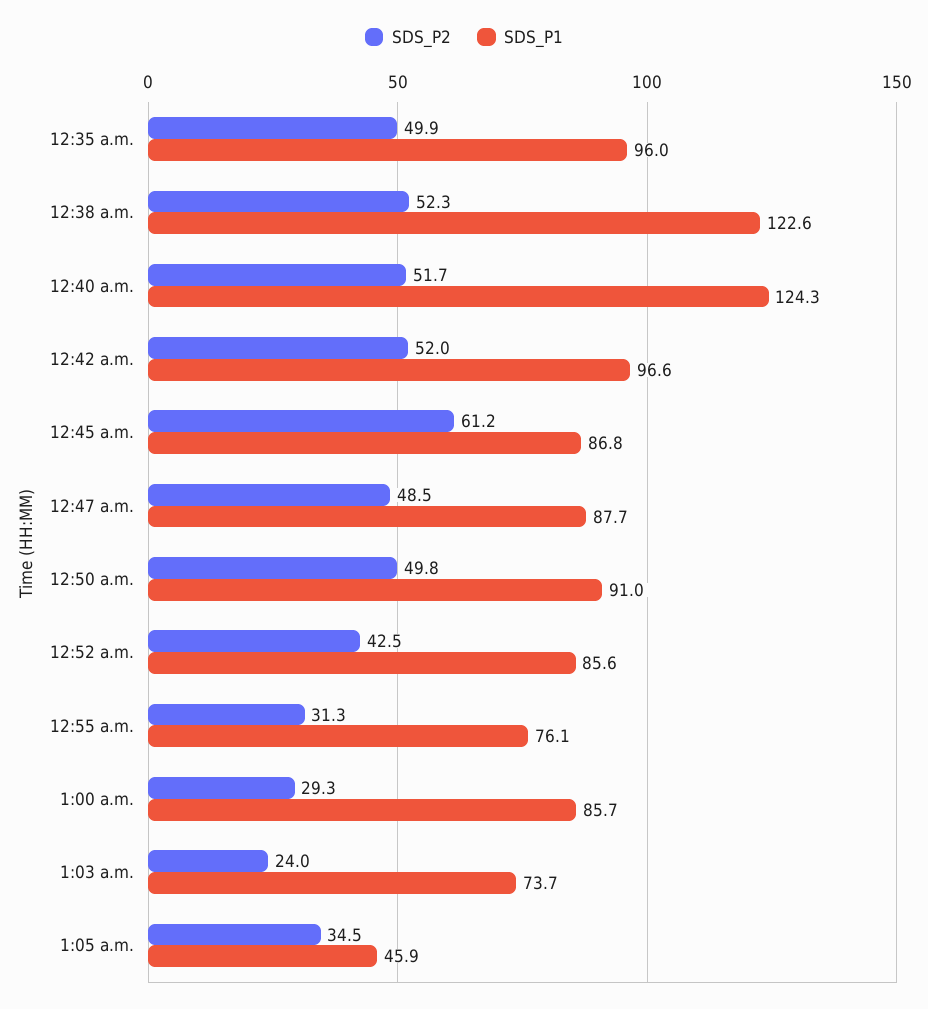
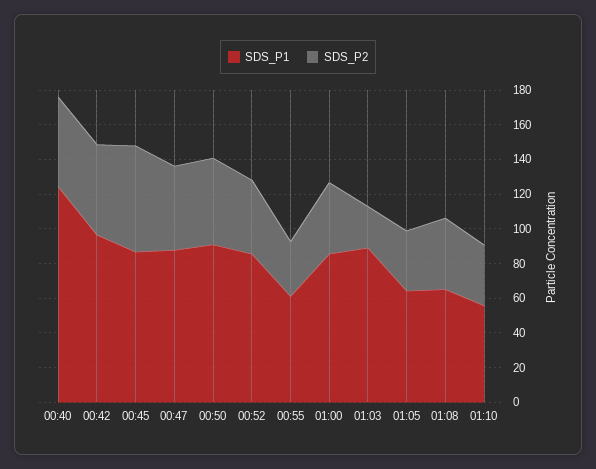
SDS_P2, 12:35 a.m.: 49.9 -> none
SDS_P1, 12:35 a.m.: 96 -> none
SDS_P2, 12:38 a.m.: 52.3 -> none
SDS_P1, 12:38 a.m.: 122.6 -> none
SDS_P1, 12:55 a.m.: 76.1 -> 60
SDS_P2, 1:00 a.m.: 29.3 -> 40
SDS_P1, 1:03 a.m.: 73.7 -> 90
SDS_P1, 1:05 a.m.: 45.9 -> 65
SDS_P1, 01:08: none -> 65
SDS_P2, 01:08: none -> 40
SDS_P1, 01:10: none -> 55
SDS_P2, 01:10: none -> 35

